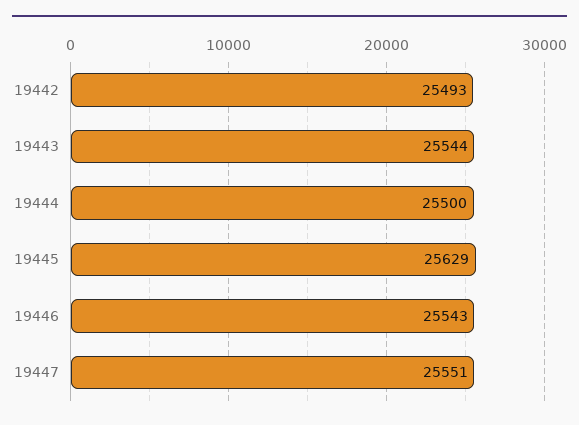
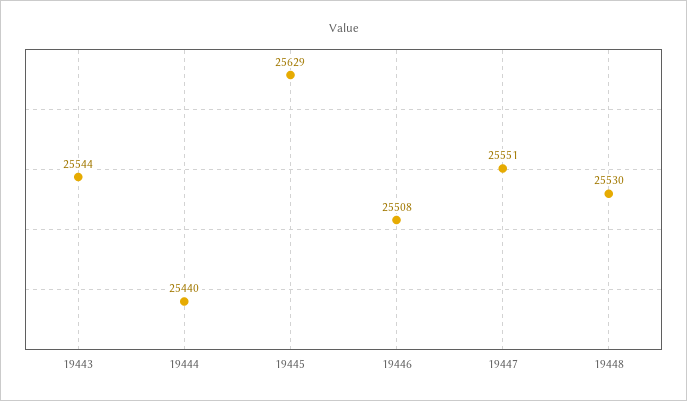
19442: 25493 -> none
19444: 25500 -> 25440
19446: 25543 -> 25508
19448: none -> 25530

